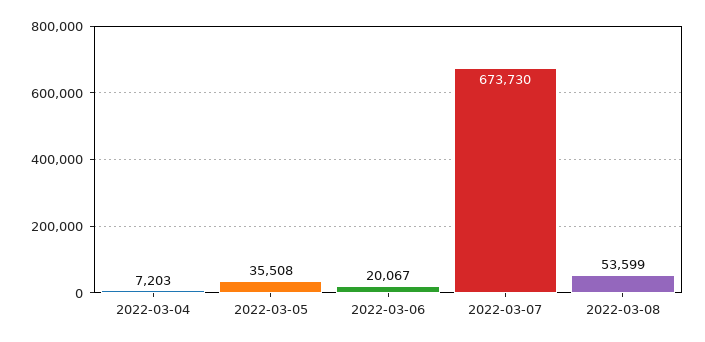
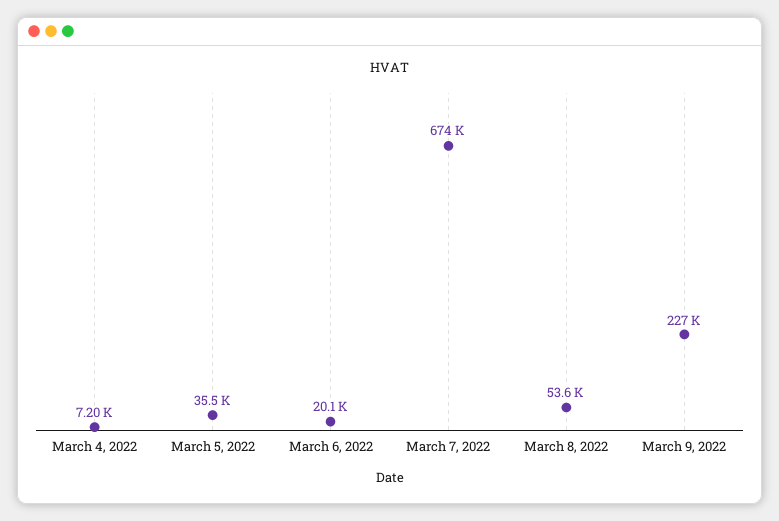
March 9, 2022: none -> 227000

